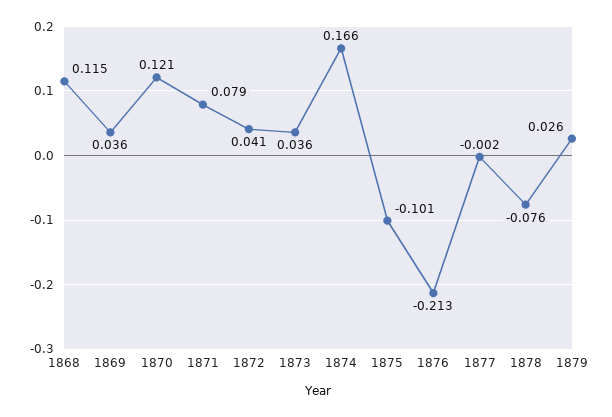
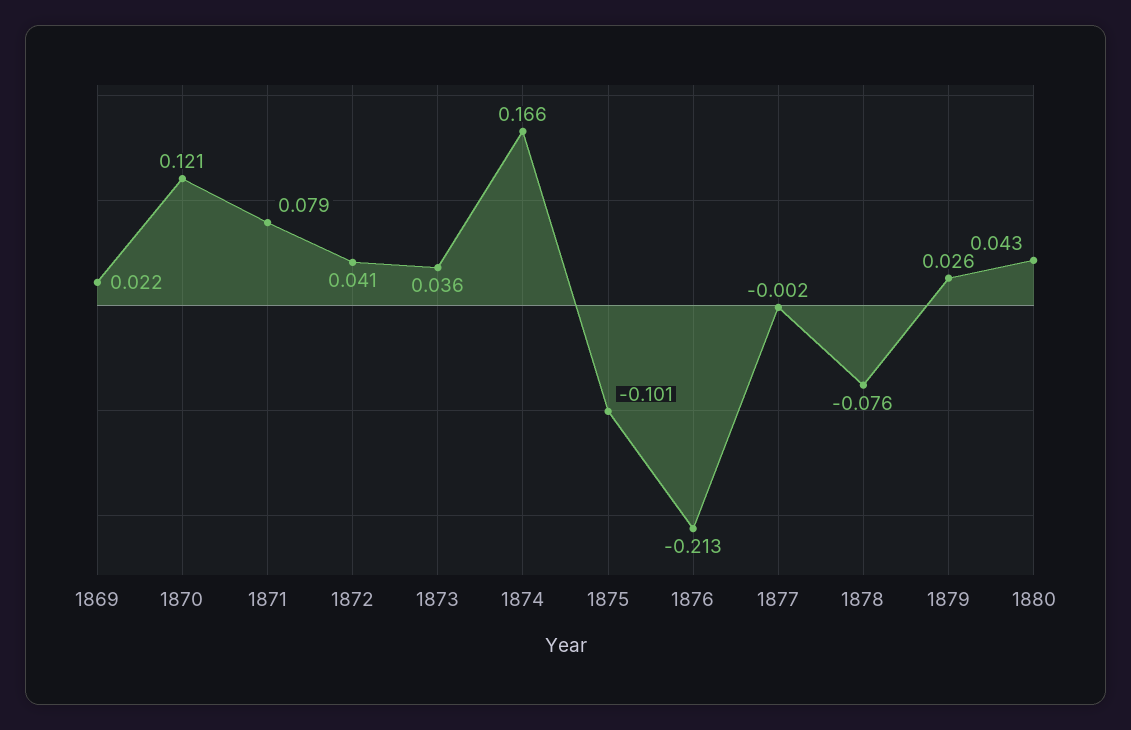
1868: 0.115 -> none
1869: 0.036 -> 0.022
1880: none -> 0.043

